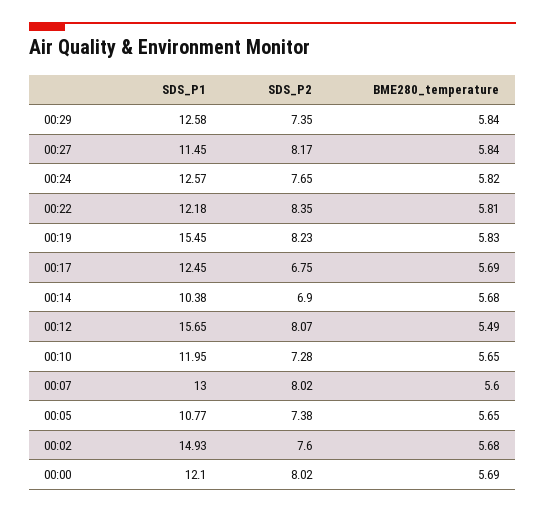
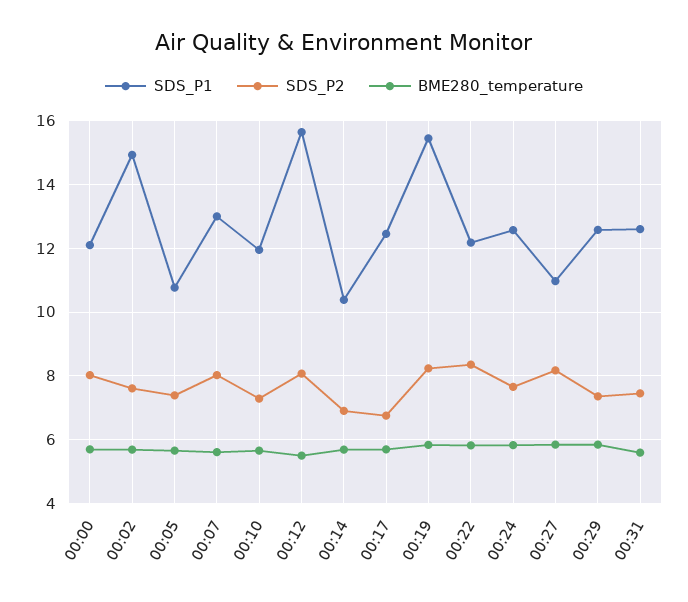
SDS_P1, 00:27: 11.45 -> 11
SDS_P1, 00:31: none -> 12.6
SDS_P2, 00:31: none -> 7.4
BME280_temperature, 00:31: none -> 5.6

